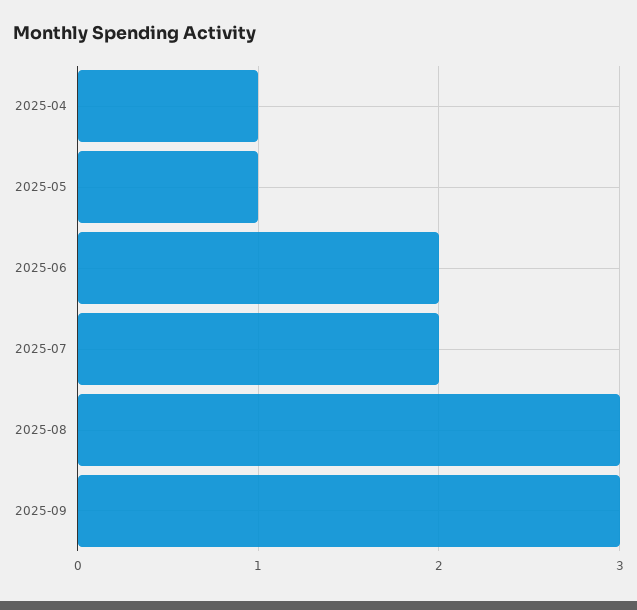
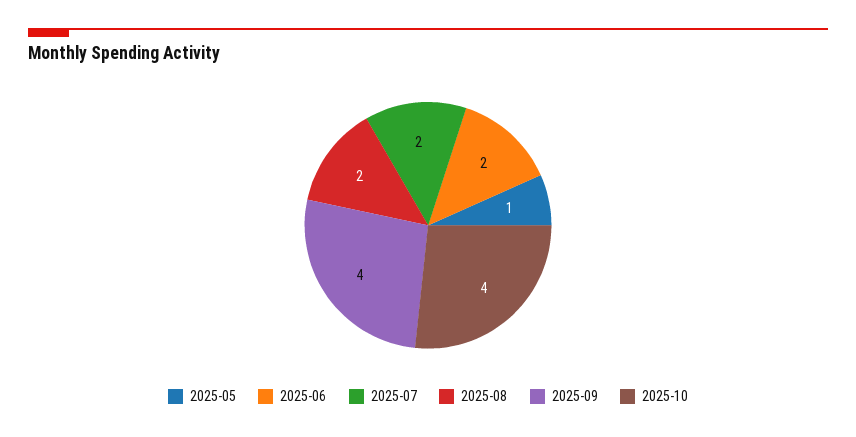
2025-04: 1 -> none
2025-08: 3 -> 2
2025-09: 3 -> 4
2025-10: none -> 4

